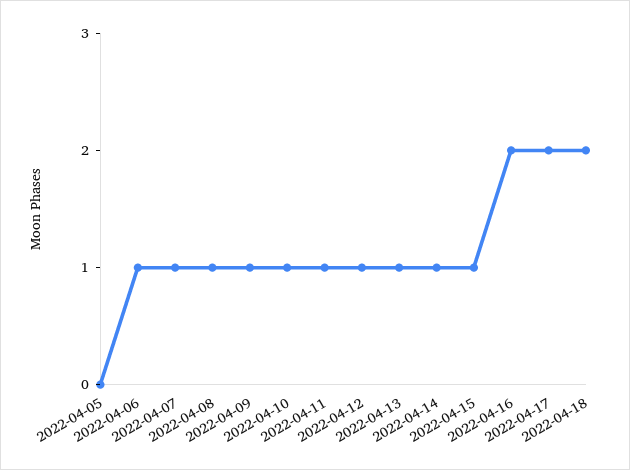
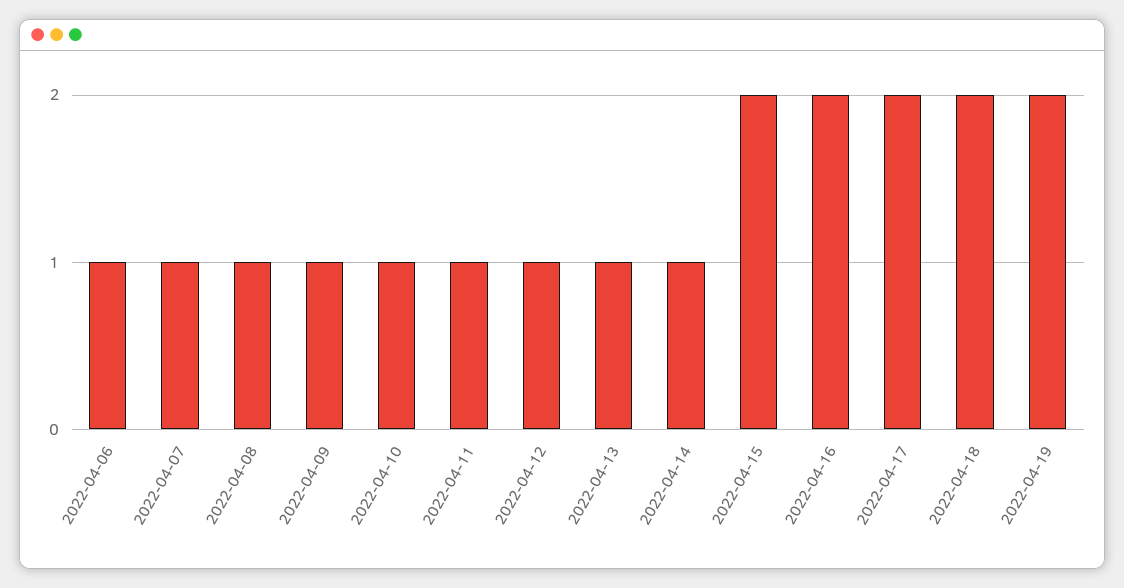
2022-04-05: 0 -> none
2022-04-15: 1 -> 2
2022-04-19: none -> 2

